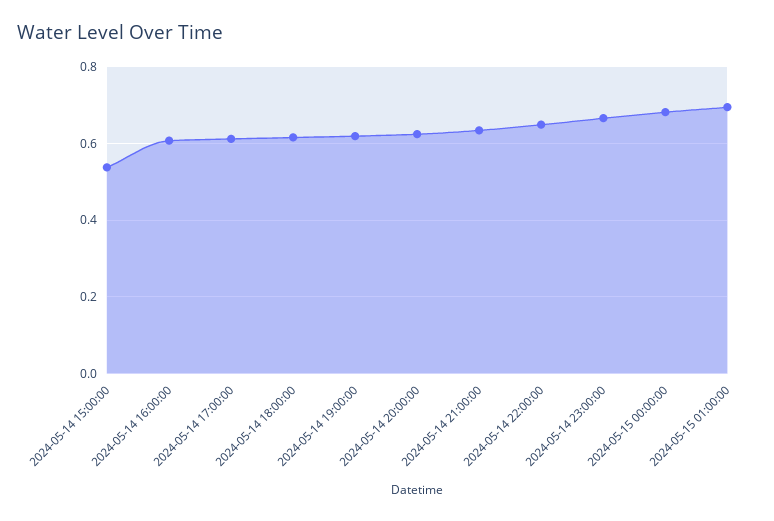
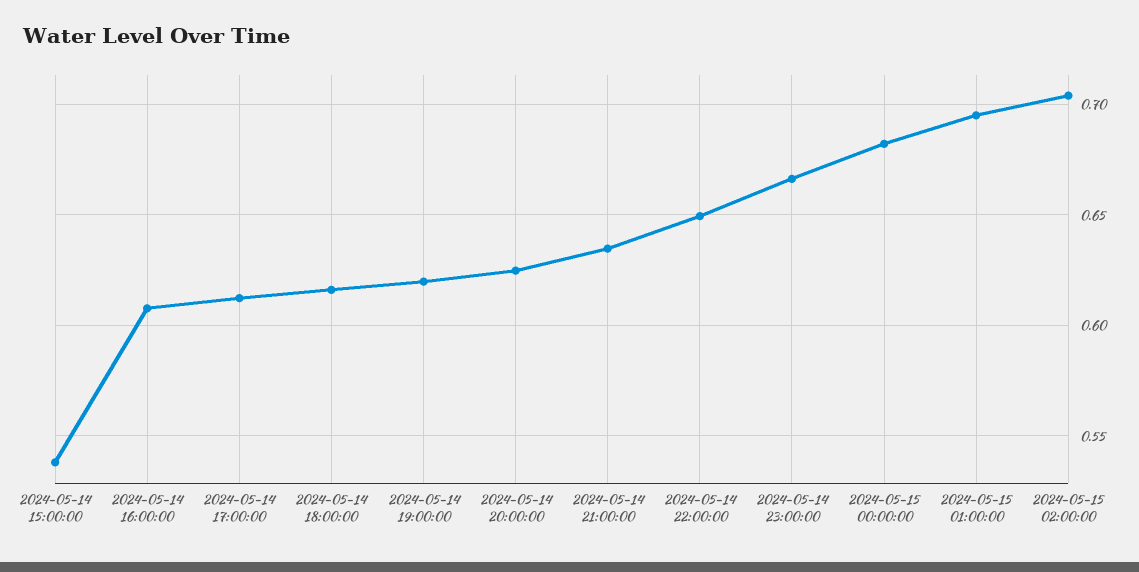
2024-05-15 02:00:00: none -> 0.705

